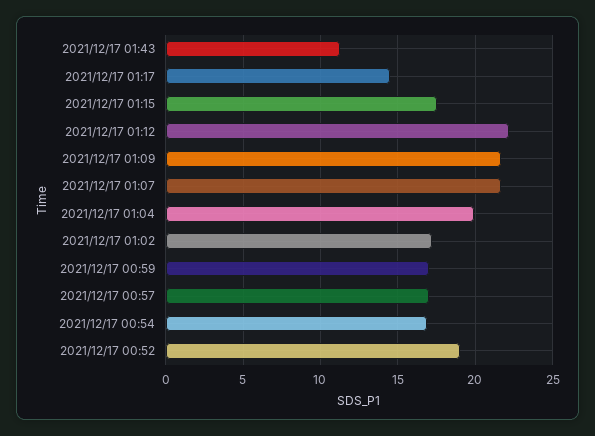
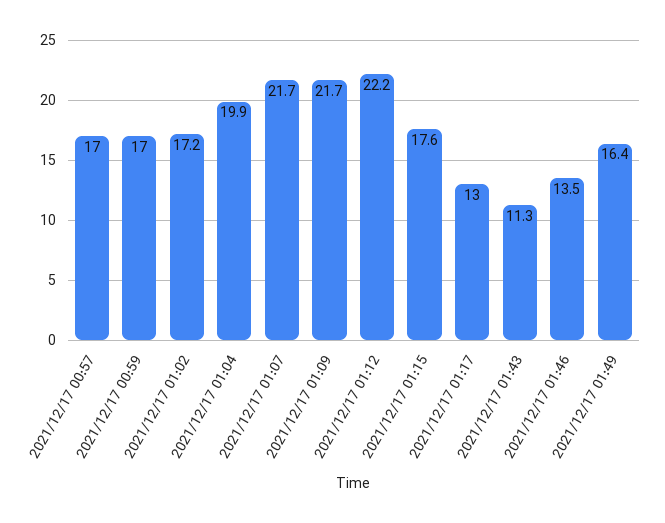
2021/12/17 01:17: 14.5 -> 13
2021/12/17 00:54: 17 -> none
2021/12/17 00:52: 19 -> none
2021/12/17 01:46: none -> 13.5
2021/12/17 01:49: none -> 16.4

